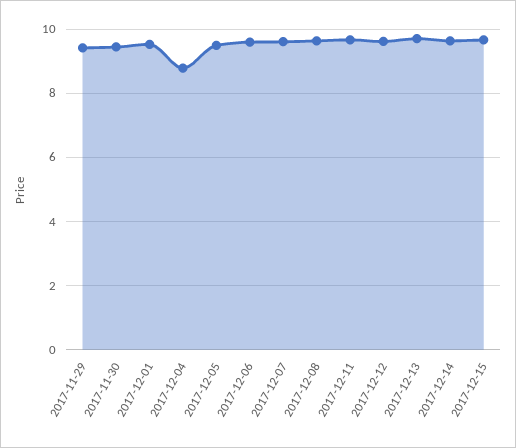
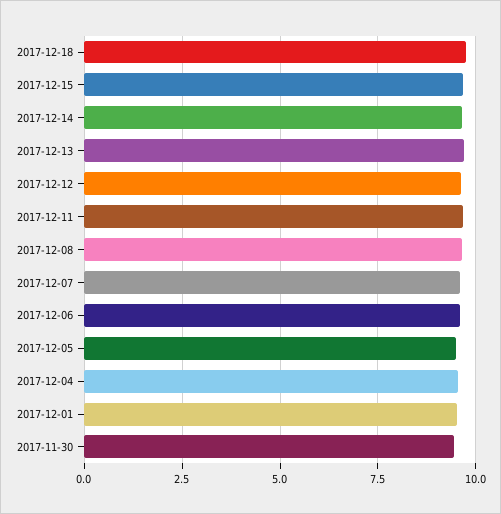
2017-11-29: 9.4 -> none
2017-12-04: 8.8 -> 9.5
2017-12-18: none -> 9.75

